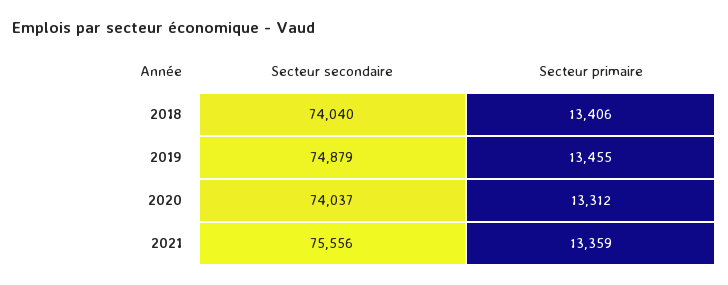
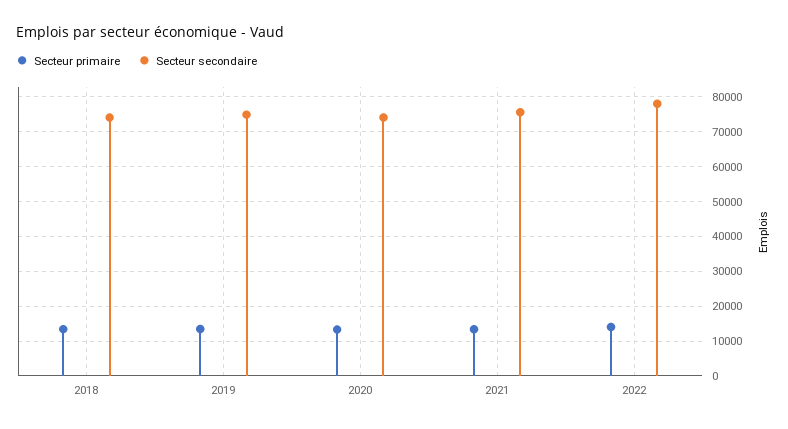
Secteur primaire, 2022: none -> 14000
Secteur secondaire, 2022: none -> 78000

